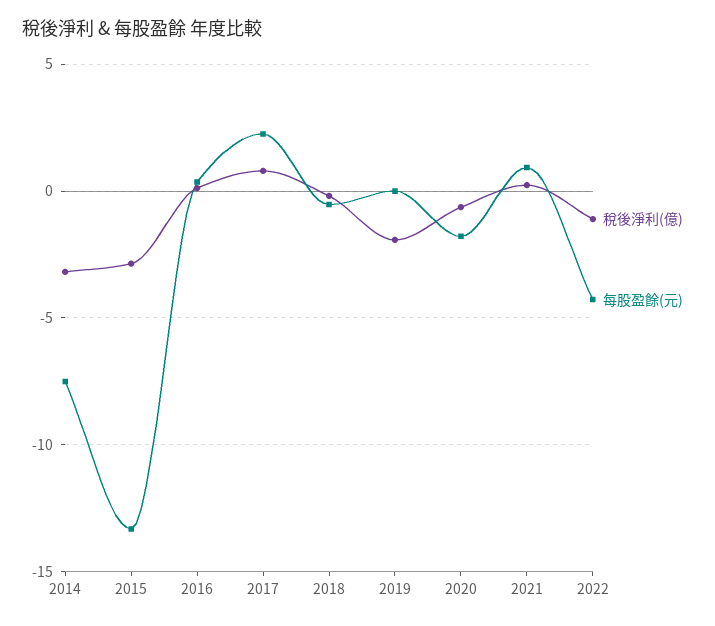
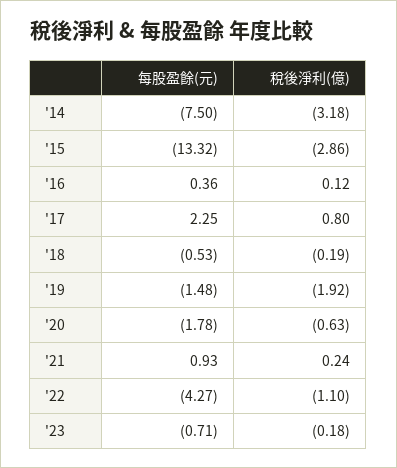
每股盈餘(元), 2019: 0 -> -1.48
每股盈餘(元), '23: none -> -0.71
稅後淨利(億), '23: none -> -0.18

